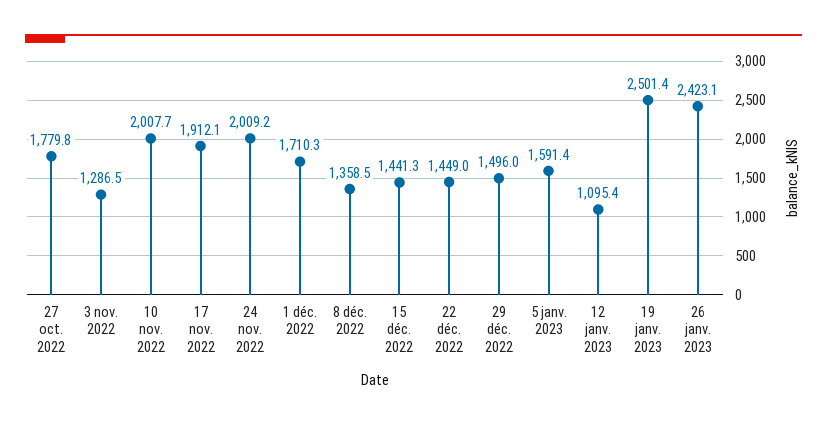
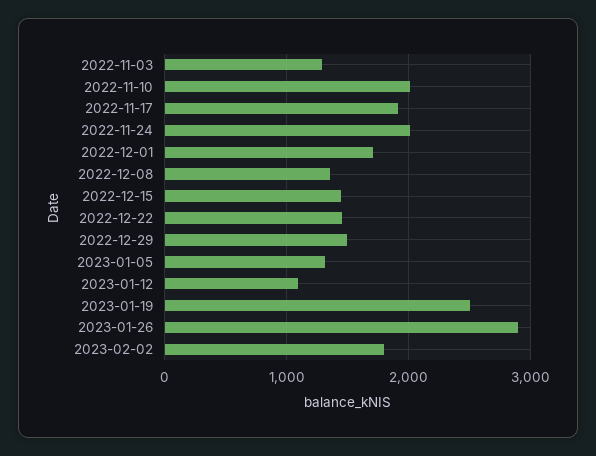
27 oct. 2022: 1779.8 -> none
5 janv. 2023: 1591.4 -> 1300
26 janv. 2023: 2423.1 -> 2900
2023-02-02: none -> 1800

